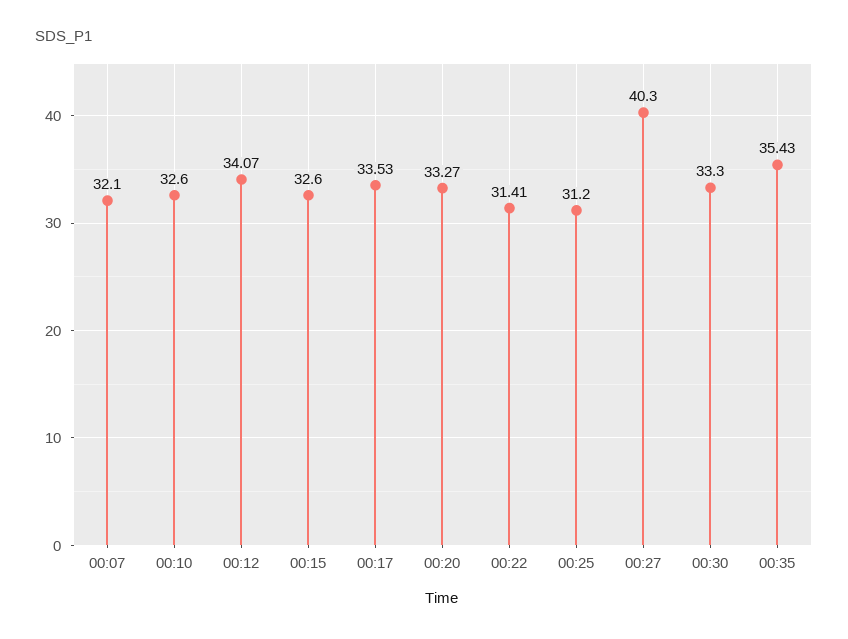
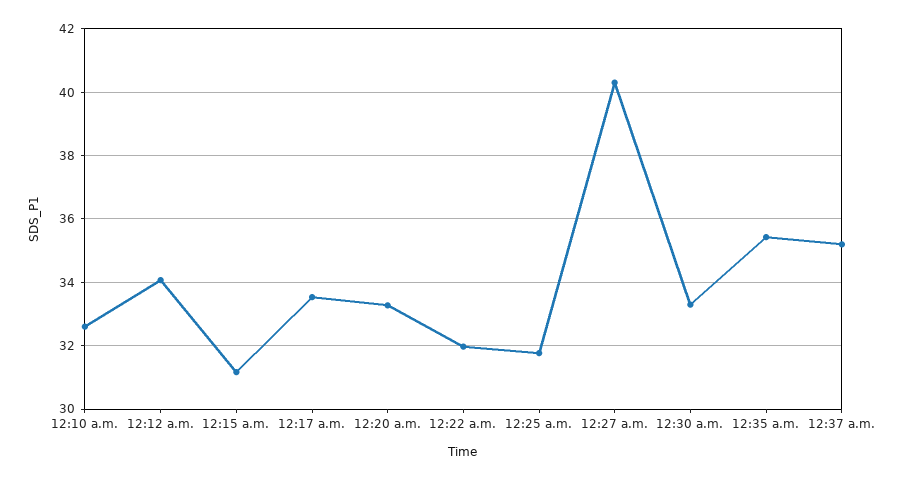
00:07: 32.1 -> none
00:15: 32.6 -> 31.2
00:22: 31.41 -> 32
00:25: 31.2 -> 31.8
12:37 a.m.: none -> 35.2

